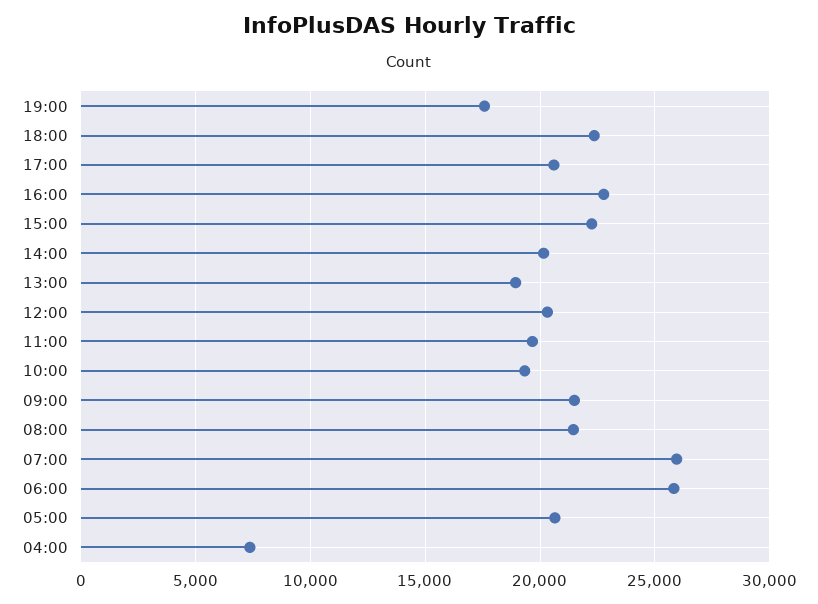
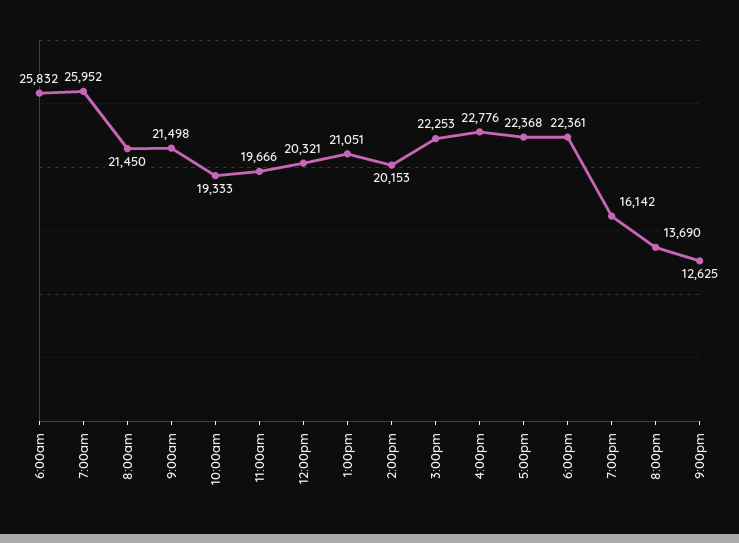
19:00: 17500 -> 16142
17:00: 20500 -> 22368
13:00: 19000 -> 21051
05:00: 20500 -> none
04:00: 7500 -> none
8:00pm: none -> 13690
9:00pm: none -> 12625

